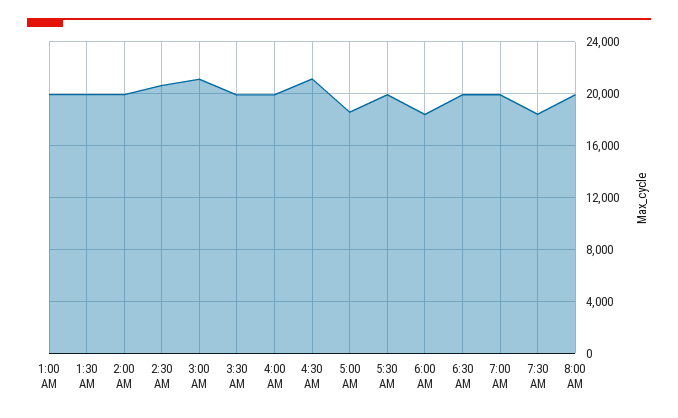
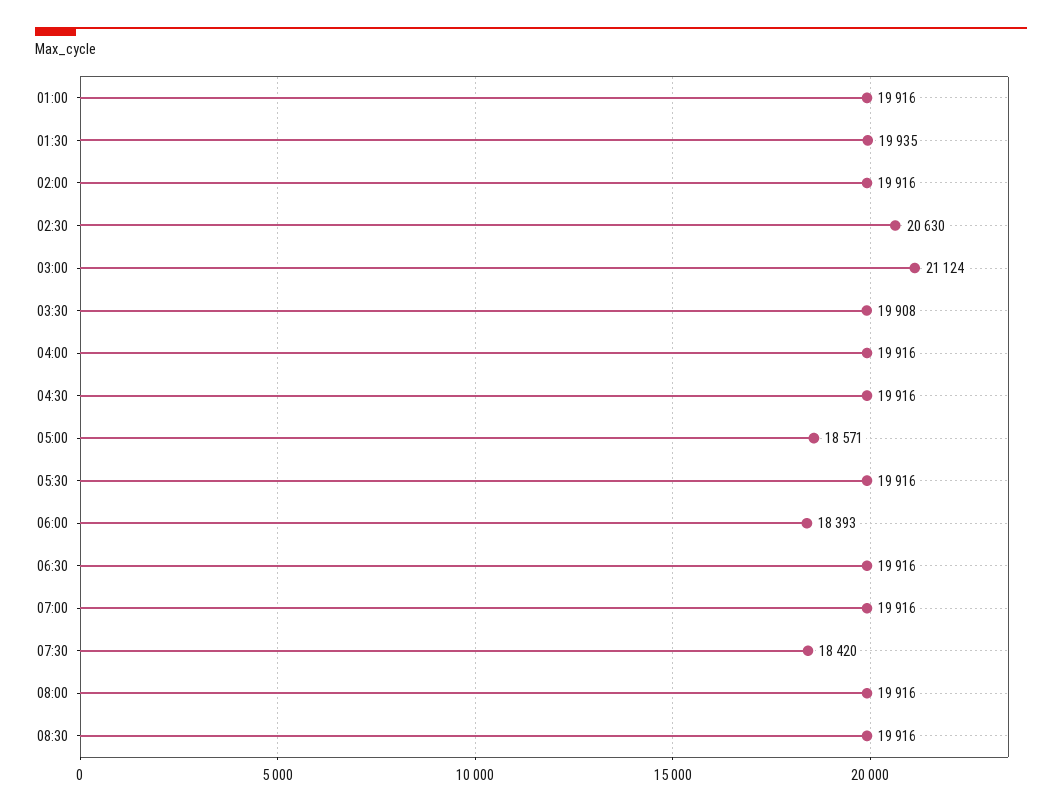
4:30 AM: 21000 -> 19916
08:30: none -> 19916

